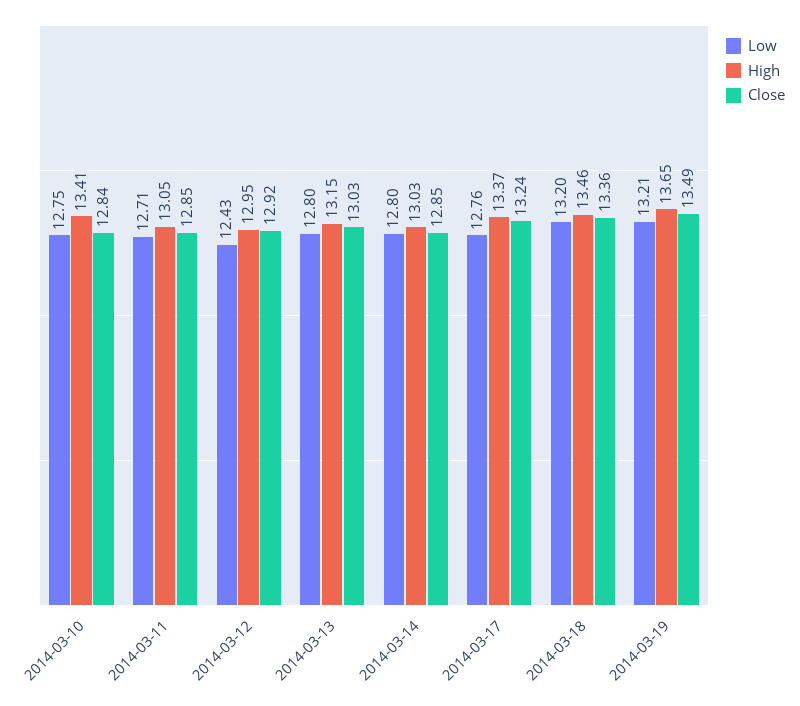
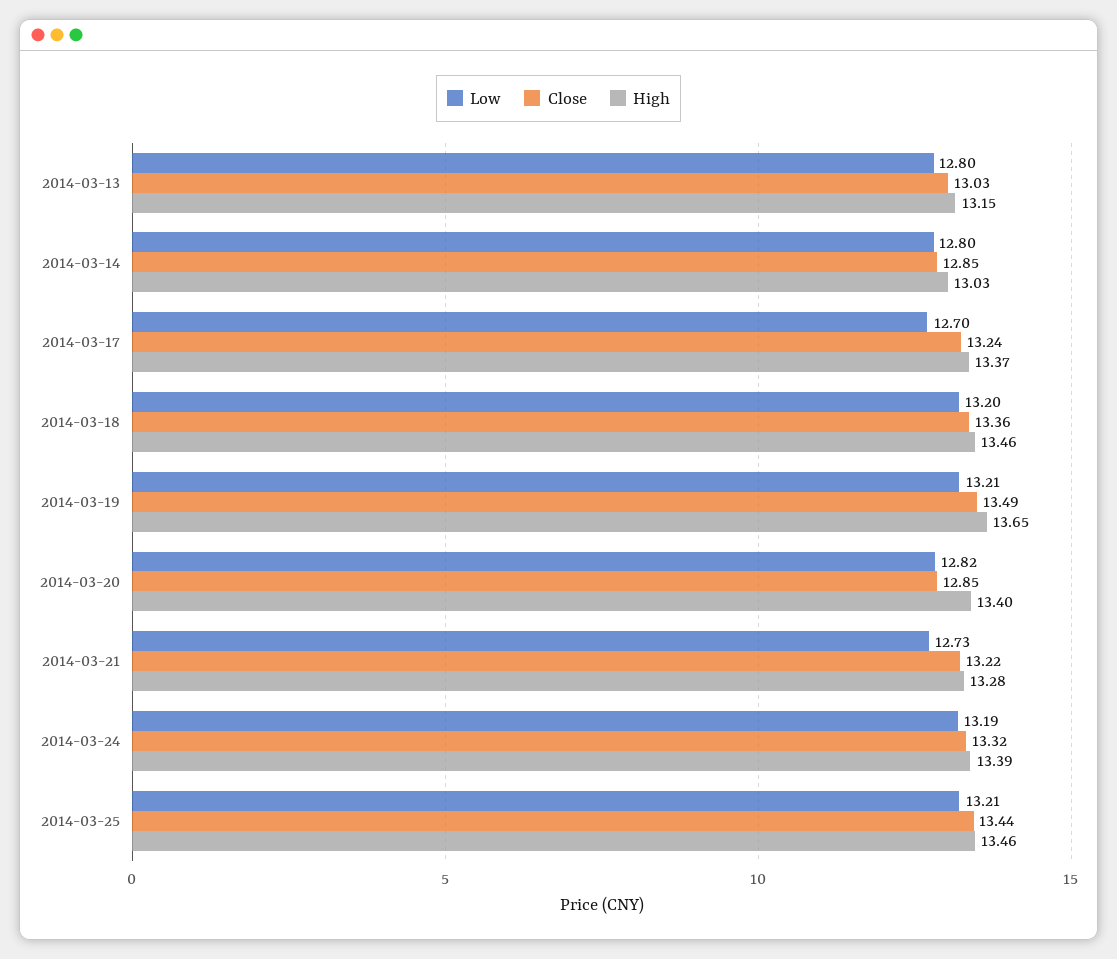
Low, 2014-03-10: 12.75 -> none
High, 2014-03-10: 13.41 -> none
Close, 2014-03-10: 12.84 -> none
Low, 2014-03-11: 12.71 -> none
High, 2014-03-11: 13.05 -> none
Close, 2014-03-11: 12.85 -> none
Low, 2014-03-12: 12.43 -> none
High, 2014-03-12: 12.95 -> none
Close, 2014-03-12: 12.92 -> none
Low, 2014-03-17: 12.76 -> 12.7
Low, 2014-03-20: none -> 12.82
Close, 2014-03-20: none -> 12.85
High, 2014-03-20: none -> 13.4
Low, 2014-03-21: none -> 12.73
Close, 2014-03-21: none -> 13.22
High, 2014-03-21: none -> 13.28
Low, 2014-03-24: none -> 13.19
Close, 2014-03-24: none -> 13.32
High, 2014-03-24: none -> 13.39
Low, 2014-03-25: none -> 13.21
Close, 2014-03-25: none -> 13.44
High, 2014-03-25: none -> 13.46

